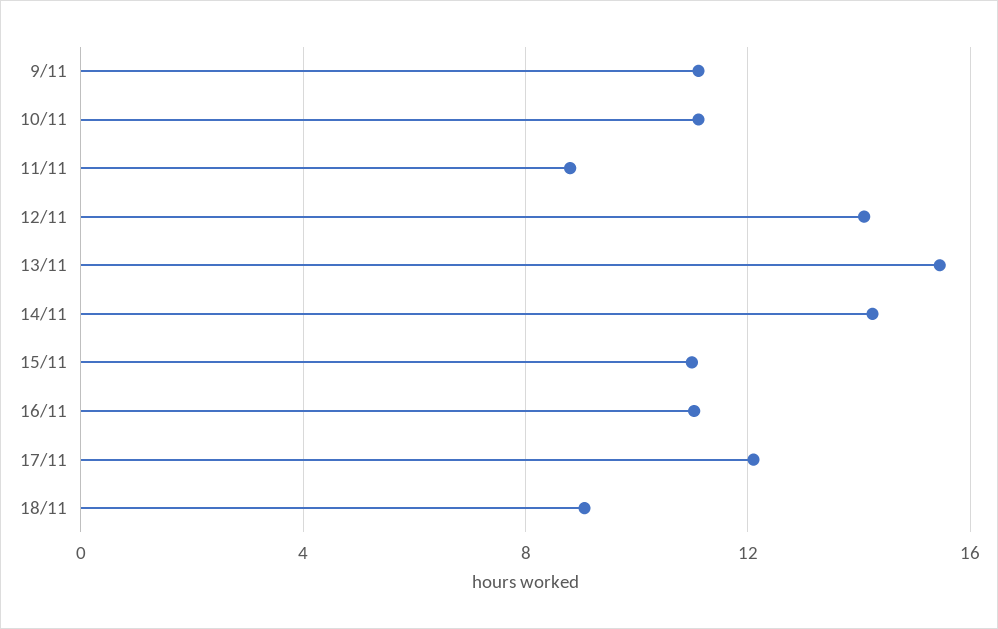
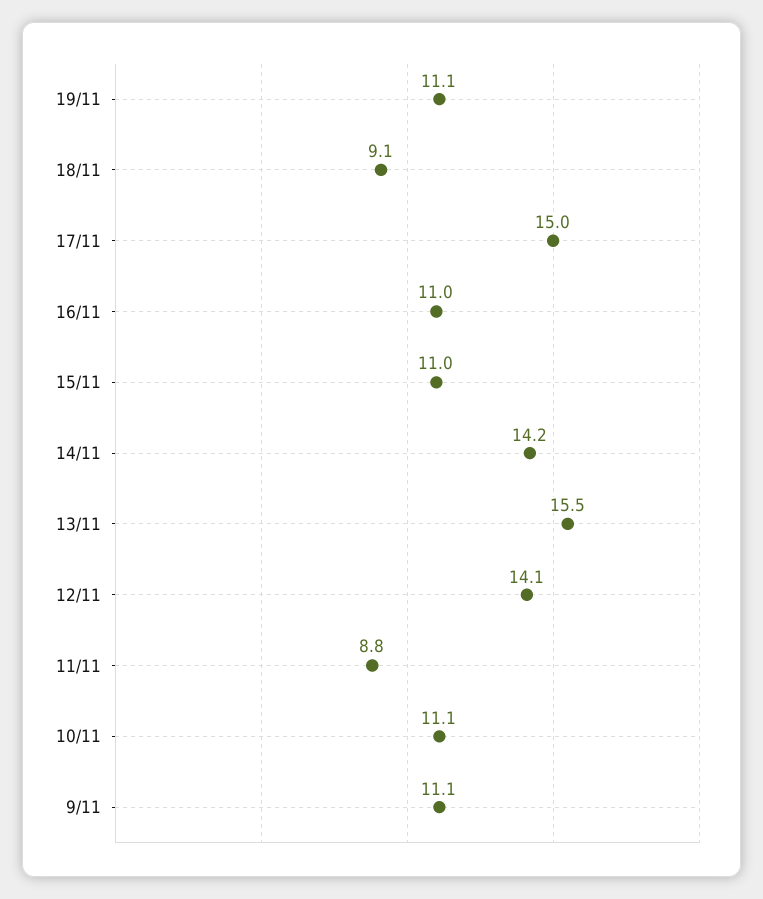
17/11: 12 -> 15
19/11: none -> 11.1

